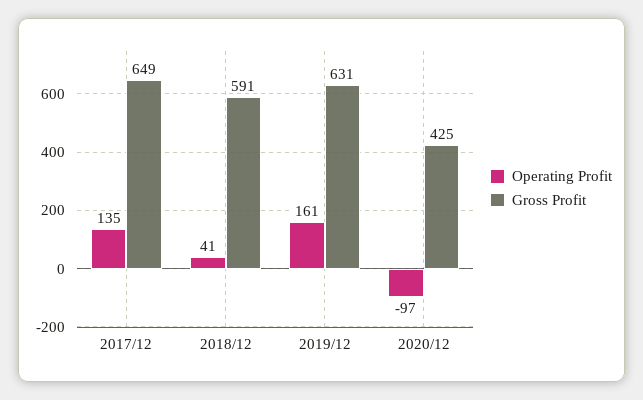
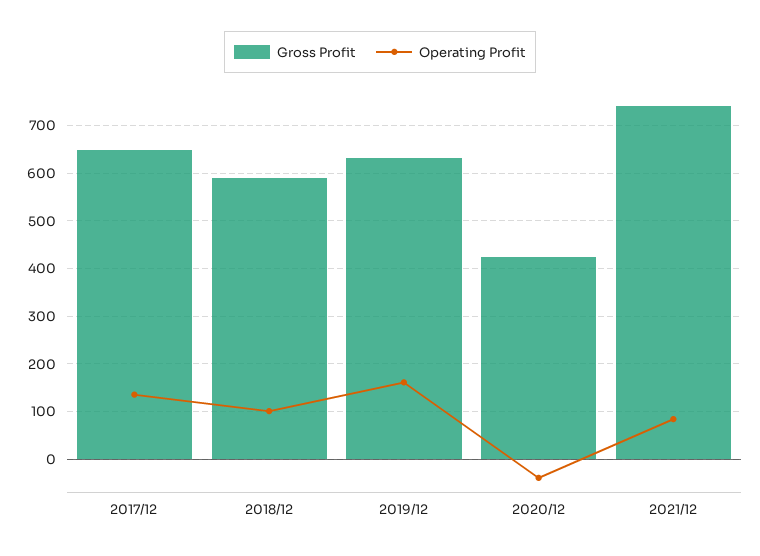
Operating Profit, 2018/12: 41 -> 100
Operating Profit, 2020/12: -97 -> -40
Gross Profit, 2021/12: none -> 740
Operating Profit, 2021/12: none -> 80

